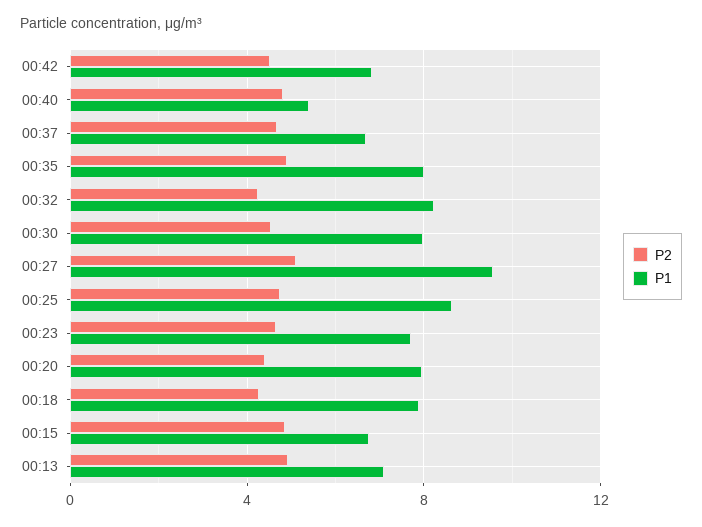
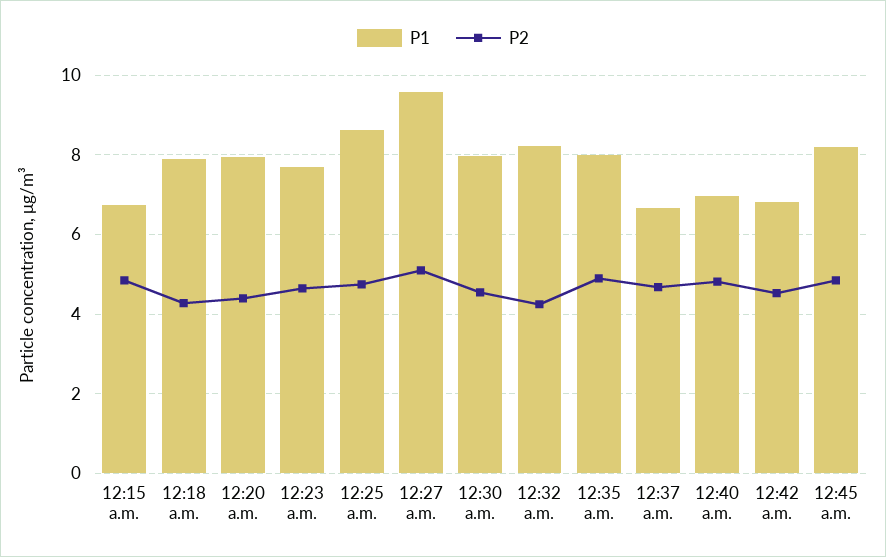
P1, 00:40: 5.5 -> 7
P2, 00:13: 5 -> none
P1, 00:13: 7 -> none
P1, 12:45 a.m.: none -> 8.2
P2, 12:45 a.m.: none -> 4.8

